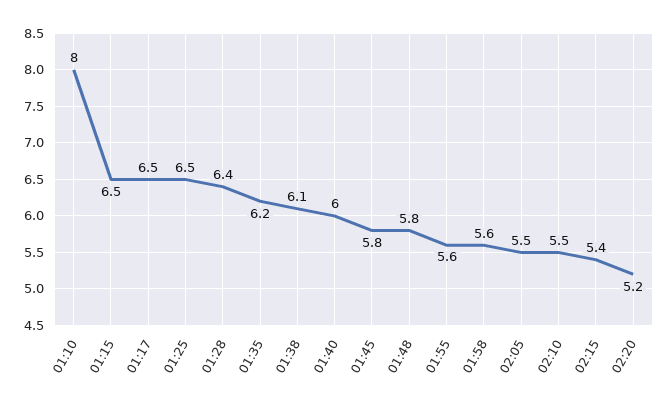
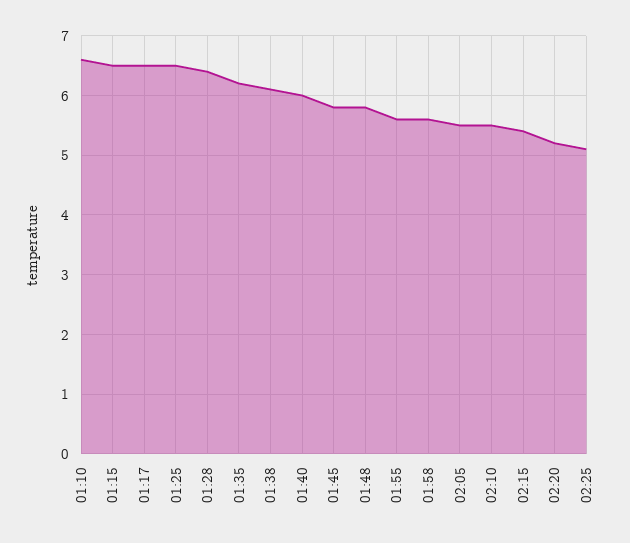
01:10: 8 -> 6.5
02:25: none -> 5

